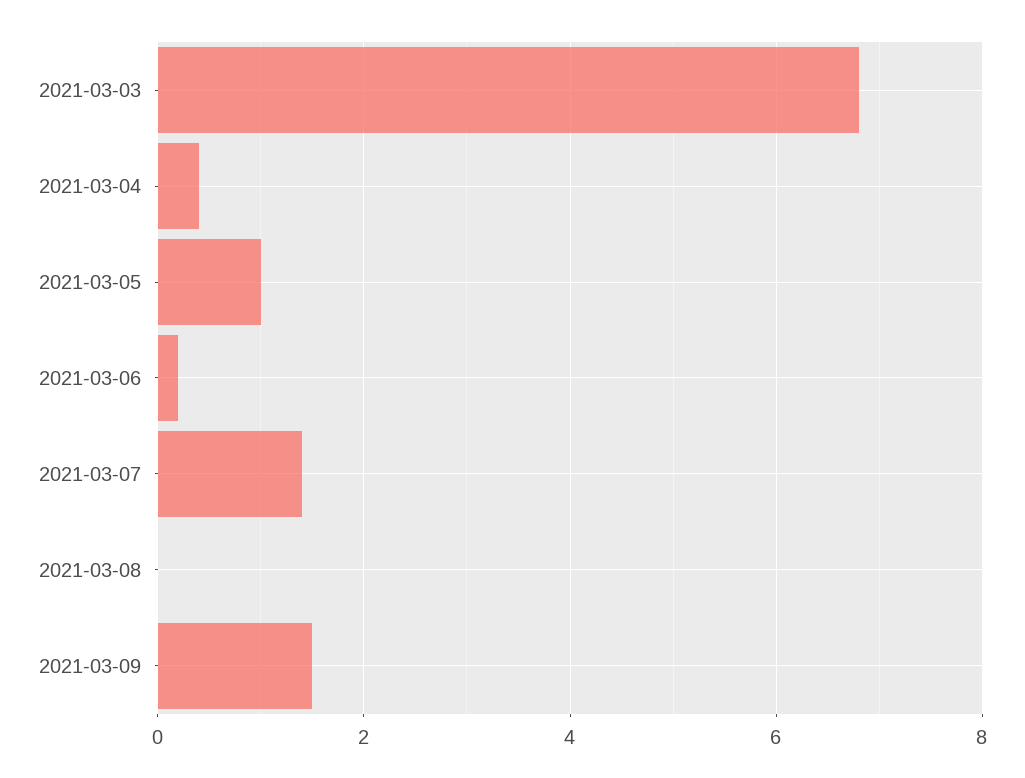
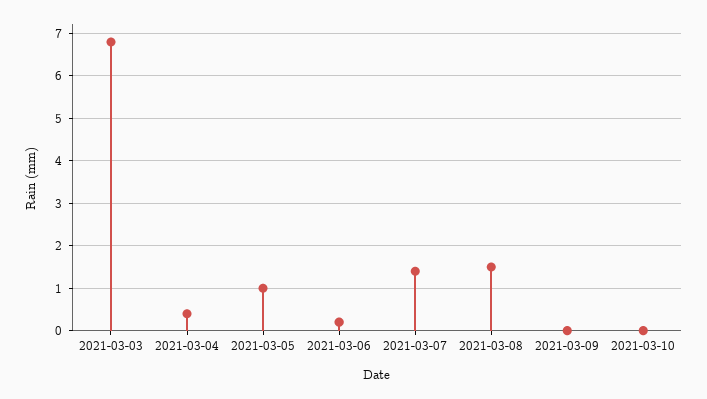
2021-03-08: 0 -> 1.5
2021-03-09: 1.5 -> 0
2021-03-10: none -> 0

